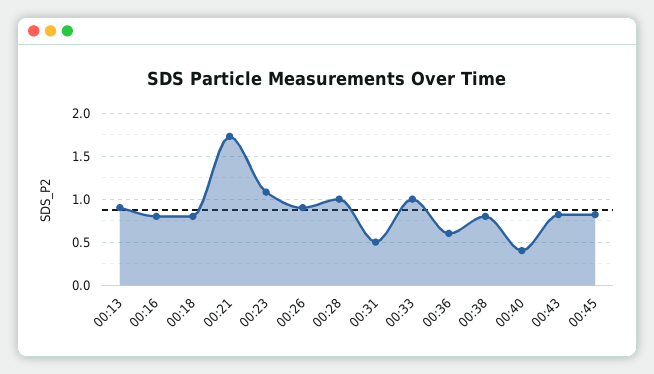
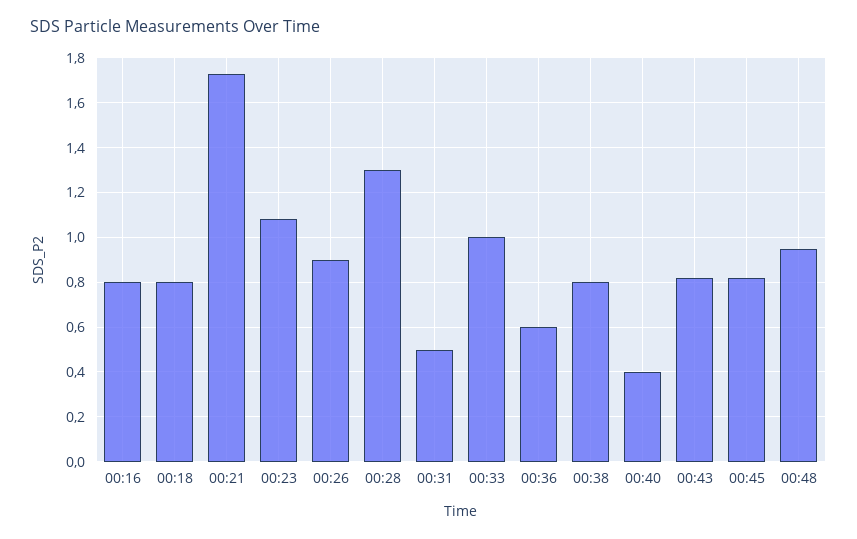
00:13: 0.9 -> none
00:28: 1 -> 1.3
00:48: none -> 0.95

